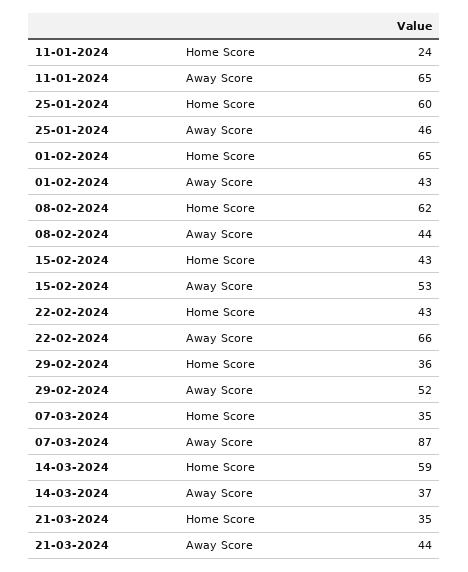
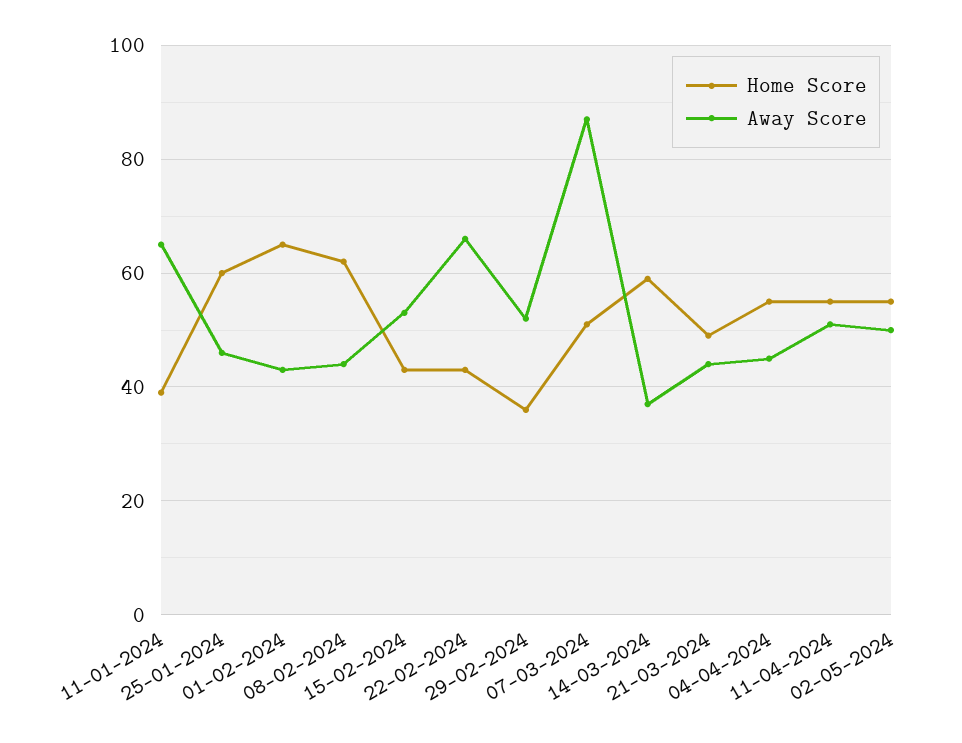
Home Score, 11-01-2024: 24 -> 40
Home Score, 07-03-2024: 35 -> 50
Home Score, 21-03-2024: 35 -> 50
Home Score, 04-04-2024: none -> 55
Away Score, 04-04-2024: none -> 45
Home Score, 11-04-2024: none -> 55
Away Score, 11-04-2024: none -> 50
Home Score, 02-05-2024: none -> 55
Away Score, 02-05-2024: none -> 50

